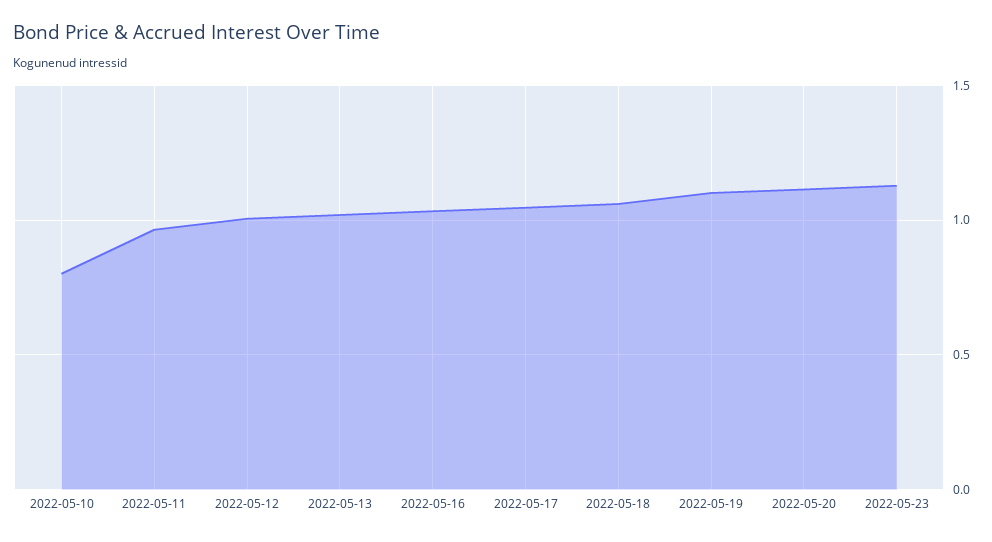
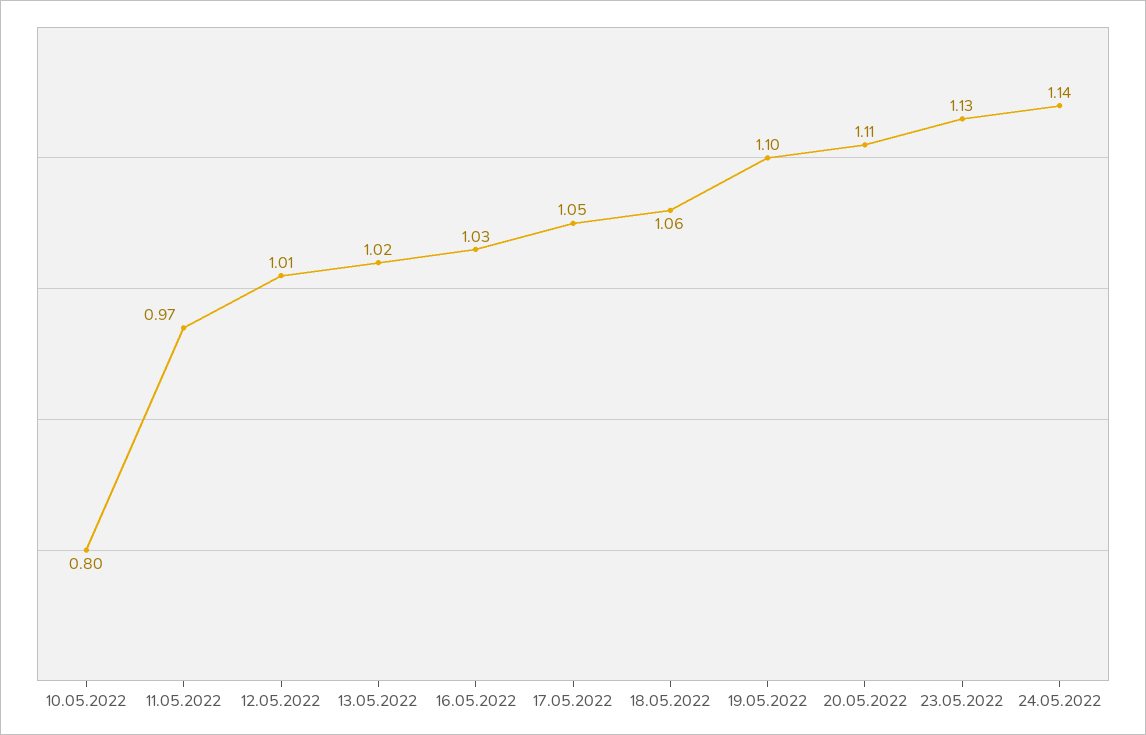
24.05.2022: none -> 1.14

